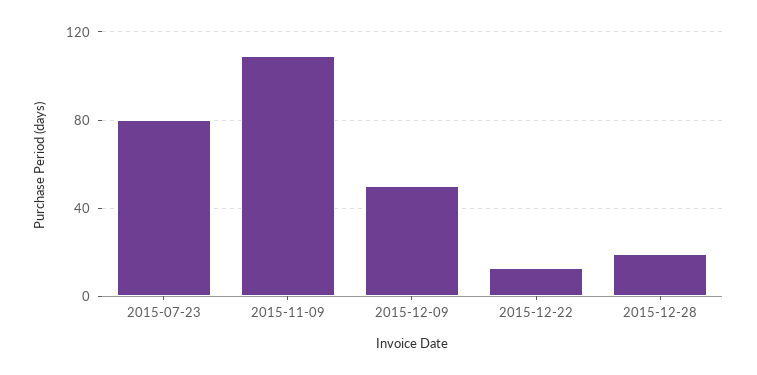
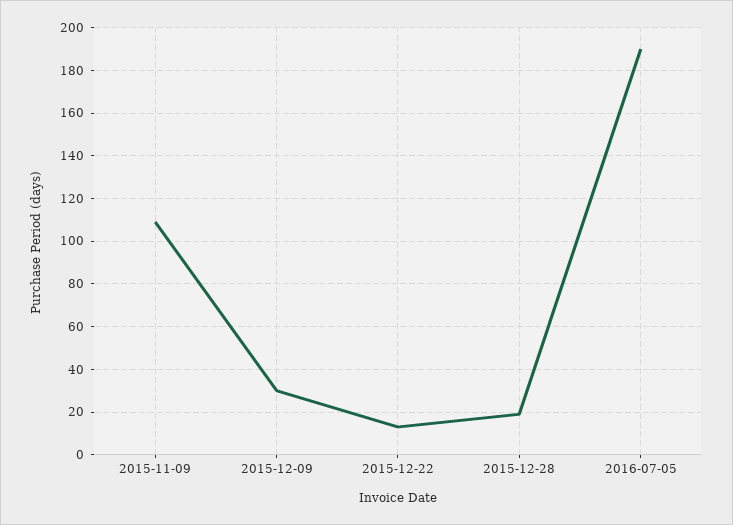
2015-07-23: 80 -> none
2015-12-09: 50 -> 30
2016-07-05: none -> 190

